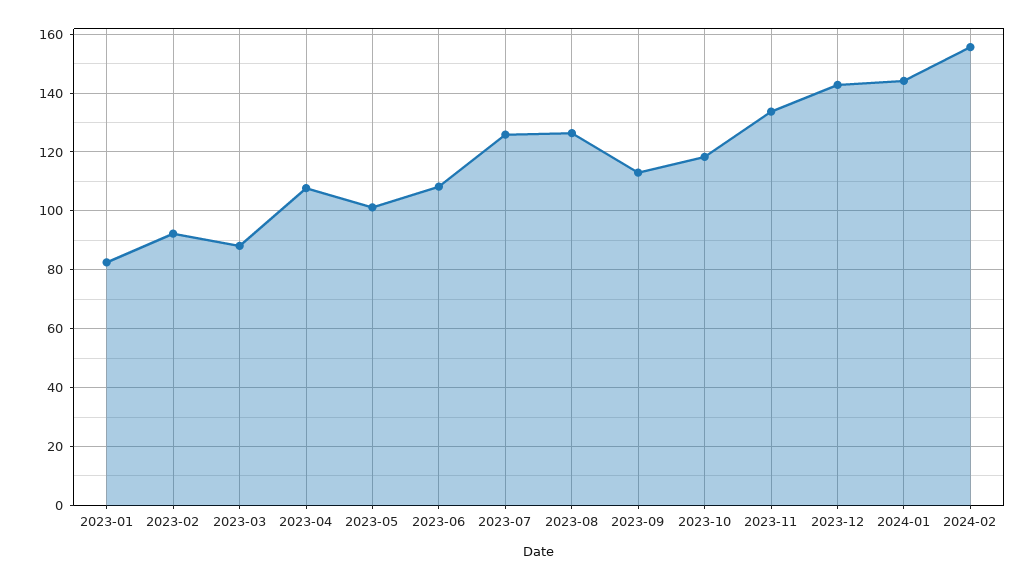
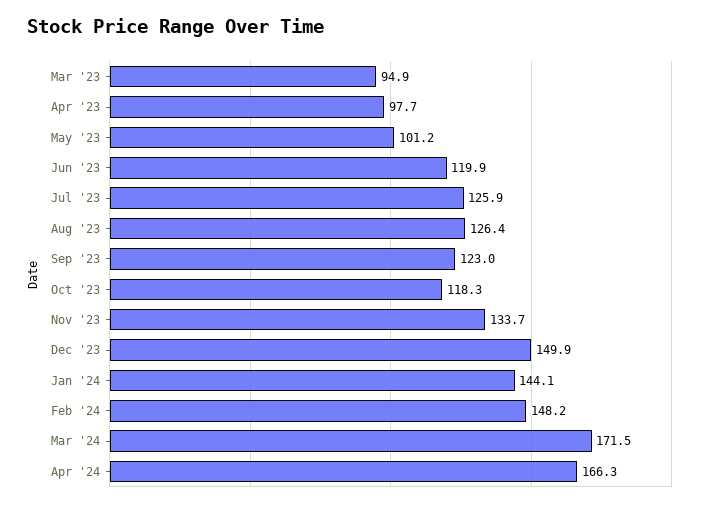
2023-01: 82.5 -> none
2023-02: 92.5 -> none
2023-03: 87.5 -> 94.9
2023-04: 107.5 -> 97.7
2023-06: 107.5 -> 119.9
2023-09: 112.5 -> 123
2023-12: 142.5 -> 149.9
2024-02: 155 -> 148.2
Mar '24: none -> 171.5
Apr '24: none -> 166.3

